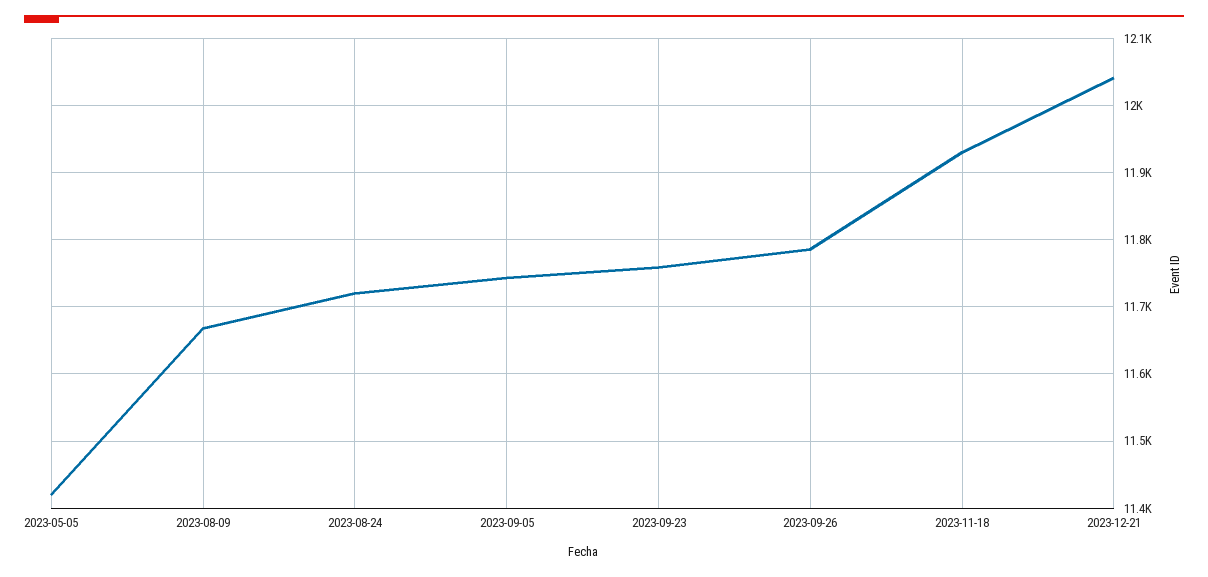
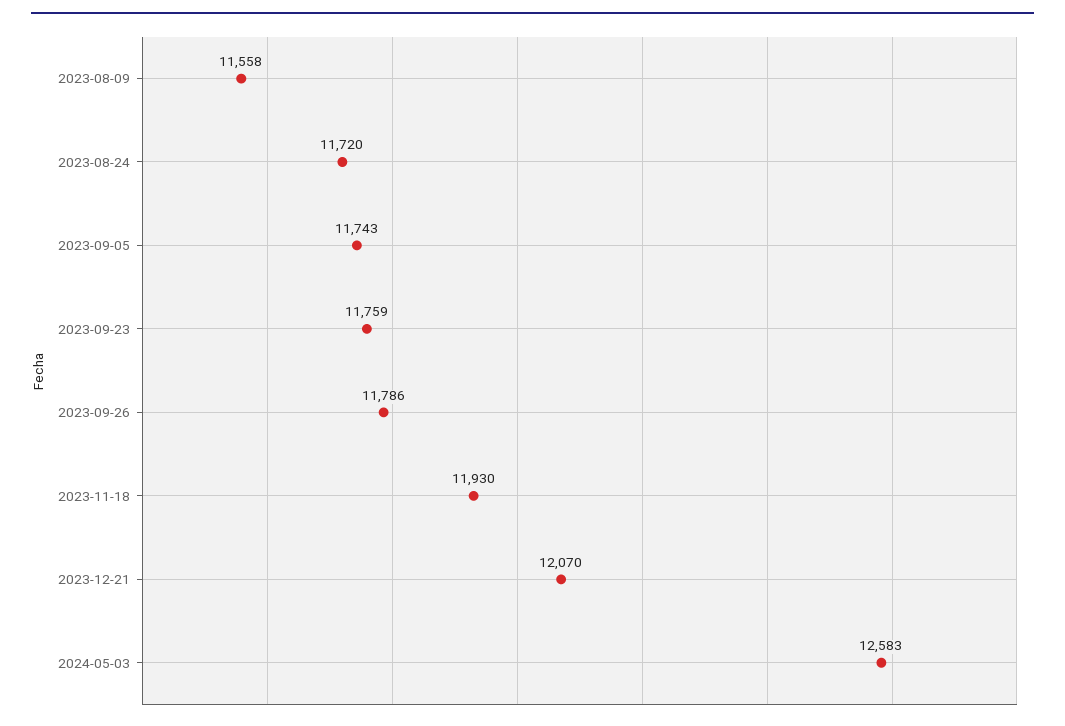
2023-05-05: 11420 -> none
2023-08-09: 11670 -> 11558
2023-12-21: 12040 -> 12070
2024-05-03: none -> 12583

